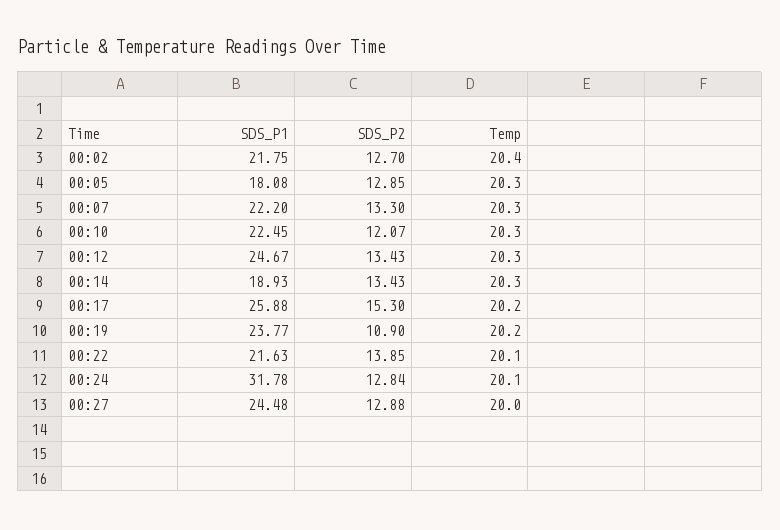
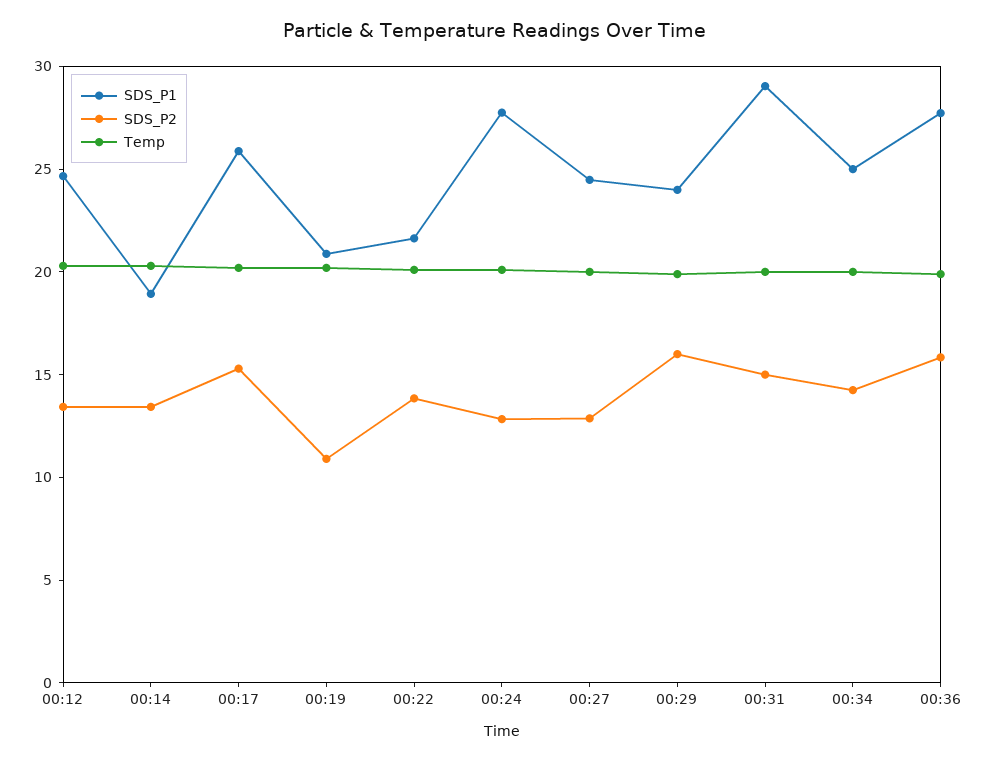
SDS_P1, 00:02: 21.75 -> none
SDS_P2, 00:02: 12.7 -> none
Temp, 00:02: 20.4 -> none
SDS_P1, 00:05: 18.08 -> none
SDS_P2, 00:05: 12.85 -> none
Temp, 00:05: 20.3 -> none
SDS_P1, 00:07: 22.2 -> none
SDS_P2, 00:07: 13.3 -> none
Temp, 00:07: 20.3 -> none
SDS_P1, 00:10: 22.45 -> none
SDS_P2, 00:10: 12.07 -> none
Temp, 00:10: 20.3 -> none
SDS_P1, 00:19: 23.77 -> 21
SDS_P1, 00:24: 31.78 -> 28
SDS_P1, 00:29: none -> 24
SDS_P2, 00:29: none -> 16
Temp, 00:29: none -> 20
SDS_P1, 00:31: none -> 29
SDS_P2, 00:31: none -> 15
Temp, 00:31: none -> 20
SDS_P1, 00:34: none -> 25
SDS_P2, 00:34: none -> 14
Temp, 00:34: none -> 20
SDS_P1, 00:36: none -> 28
SDS_P2, 00:36: none -> 16
Temp, 00:36: none -> 20

